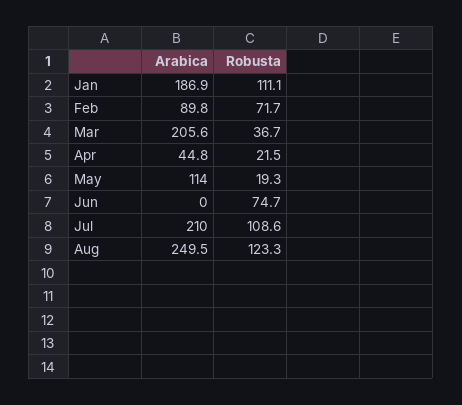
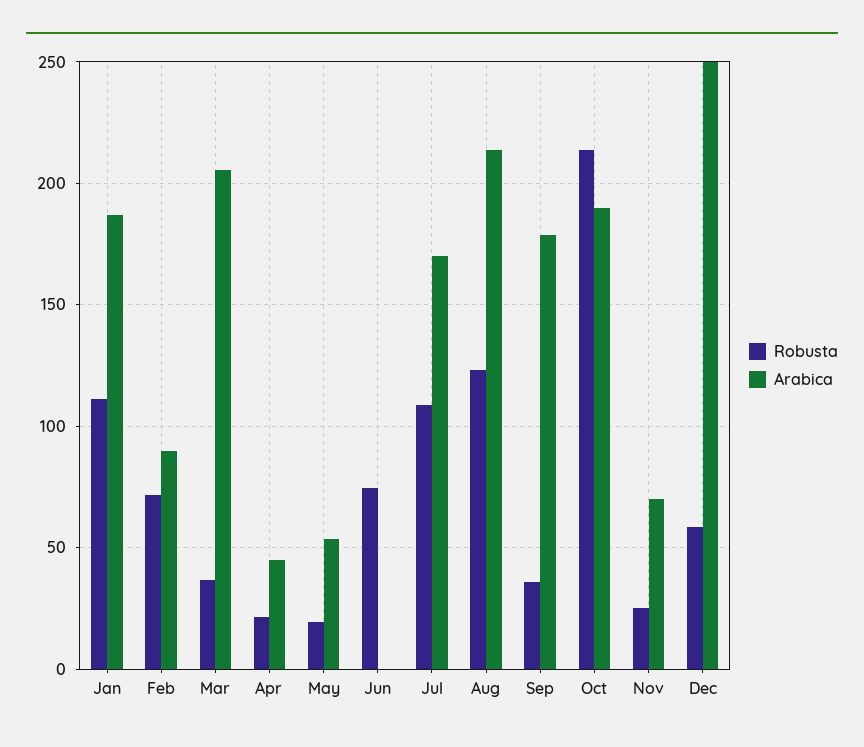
Arabica, May: 114 -> 55
Arabica, Jul: 210 -> 170
Arabica, Aug: 249.5 -> 215
Robusta, Sep: none -> 35
Arabica, Sep: none -> 180
Robusta, Oct: none -> 215
Arabica, Oct: none -> 190
Robusta, Nov: none -> 25
Arabica, Nov: none -> 70
Robusta, Dec: none -> 60
Arabica, Dec: none -> 250

